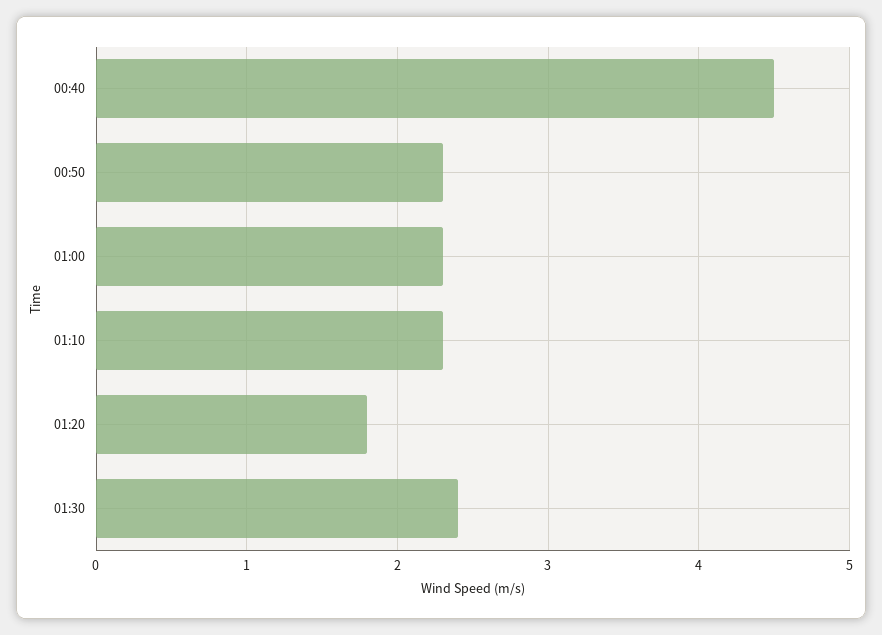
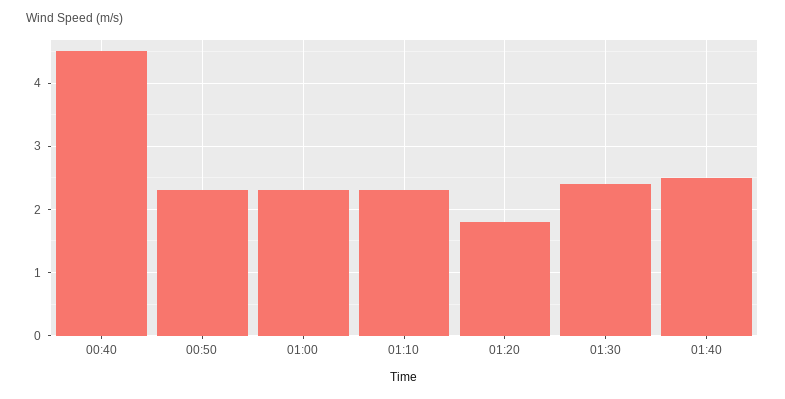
01:40: none -> 2.5

